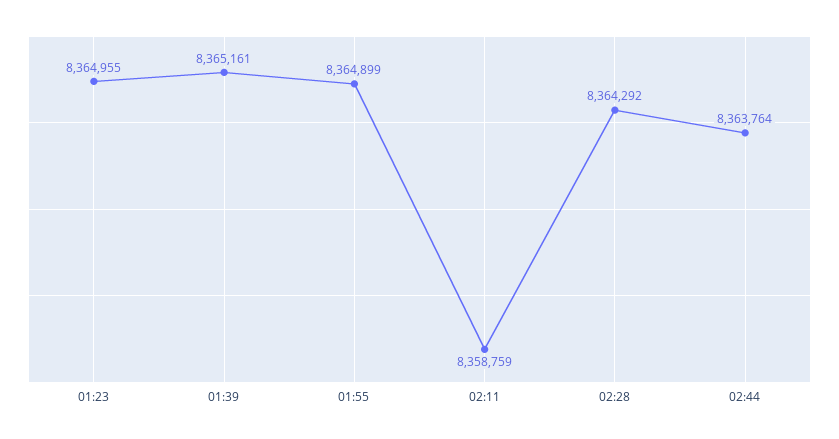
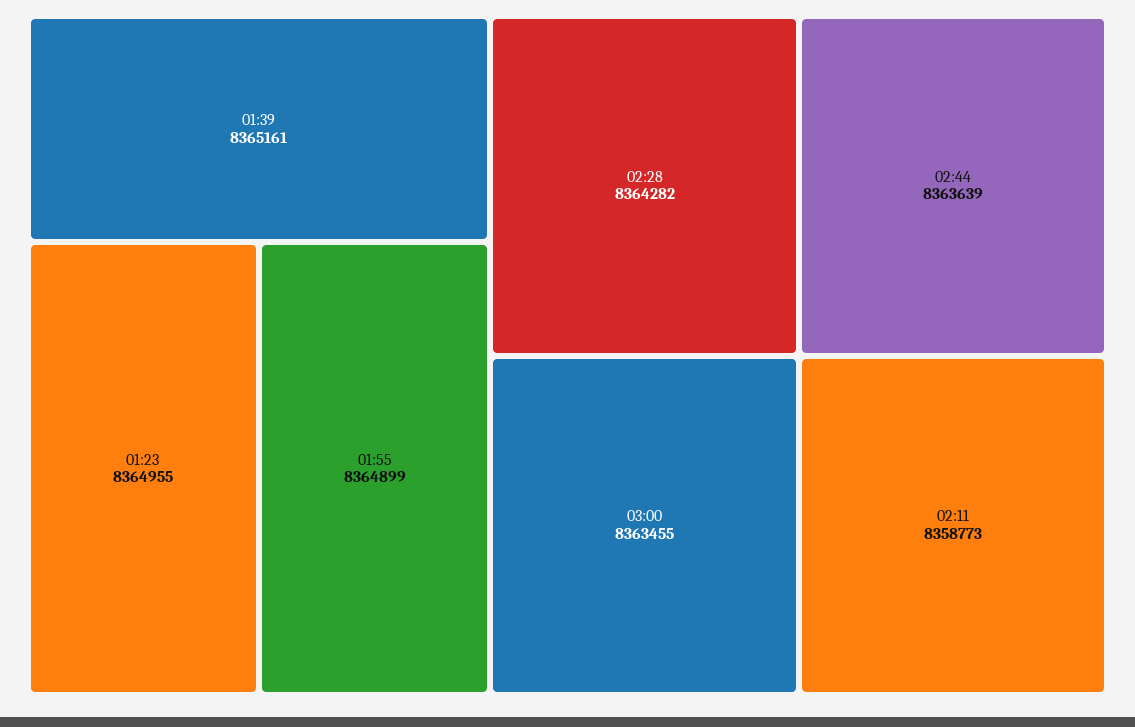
02:11: 8358759 -> 8358773
02:28: 8364292 -> 8364282
02:44: 8363764 -> 8363639
03:00: none -> 8363455

